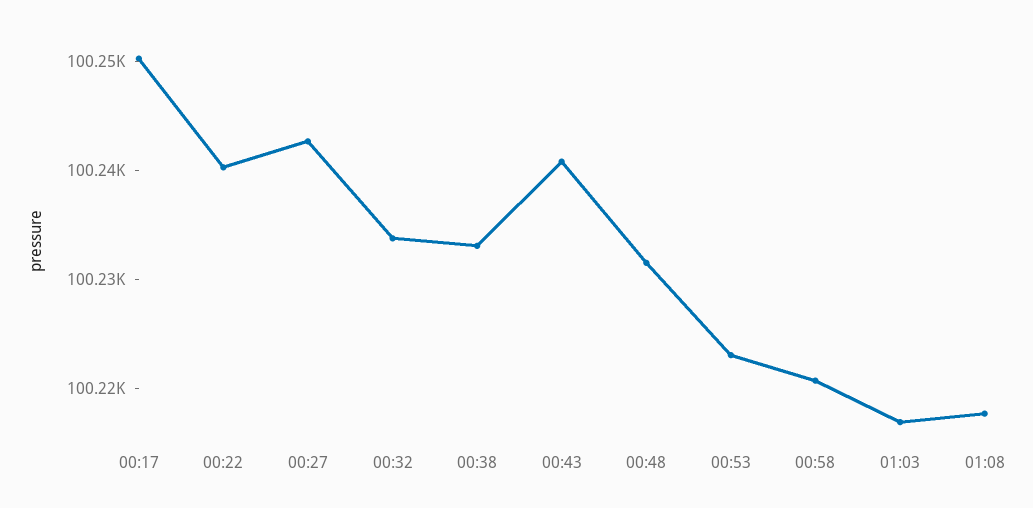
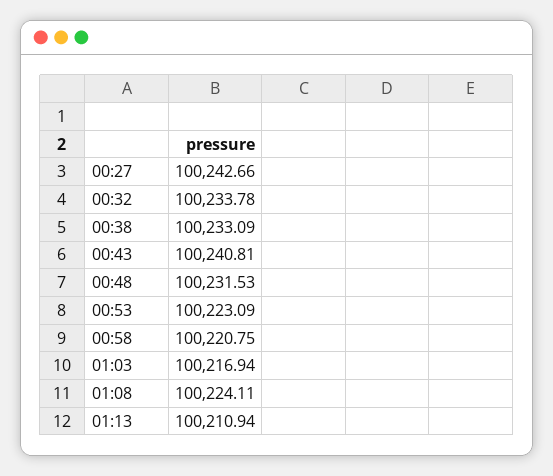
00:17: 100250 -> none
00:22: 100240 -> none
01:08: 100218 -> 100224.11
01:13: none -> 100210.94

